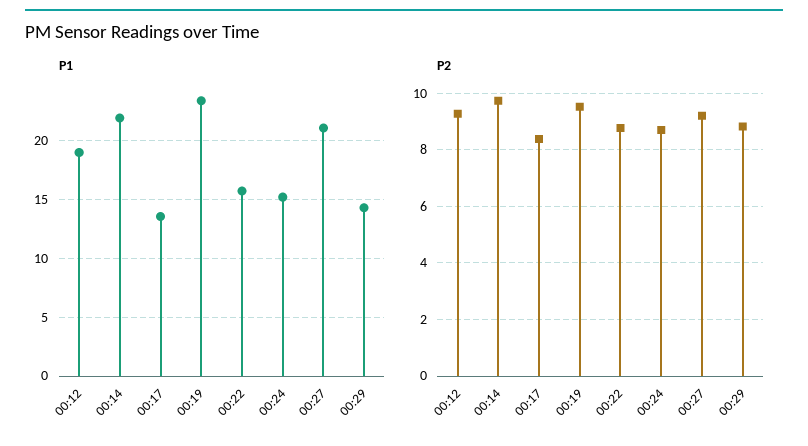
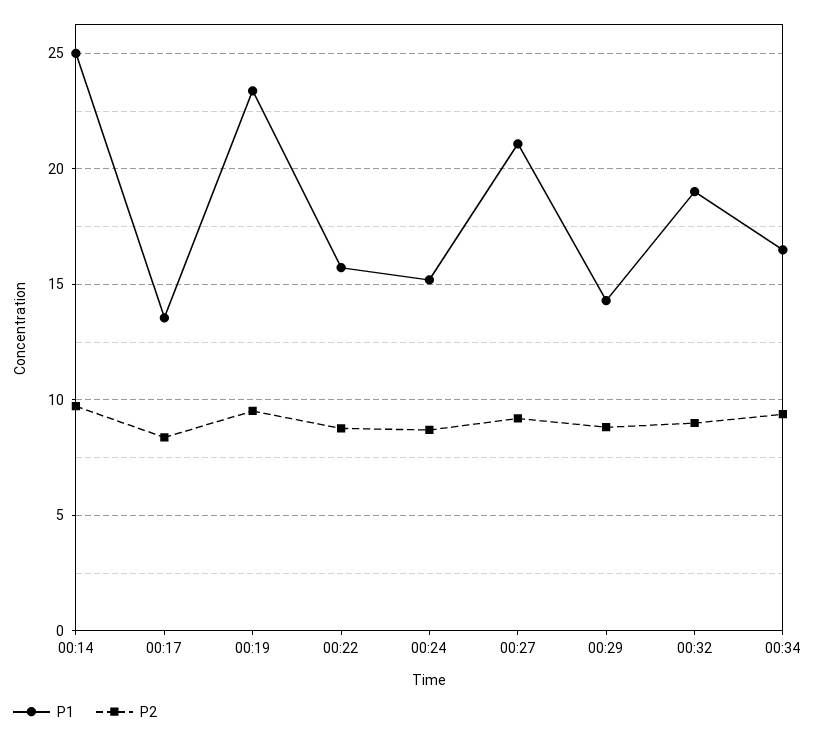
P1, 00:12: 19 -> none
P1, 00:14: 22 -> 25
P2, 00:12: 9.25 -> none
P1, 00:32: none -> 19
P2, 00:32: none -> 9
P1, 00:34: none -> 16.5
P2, 00:34: none -> 9.5

